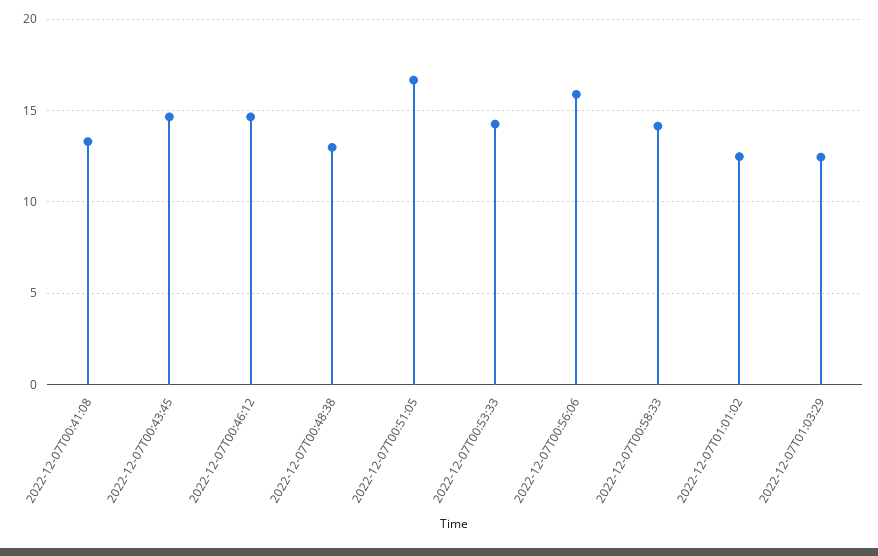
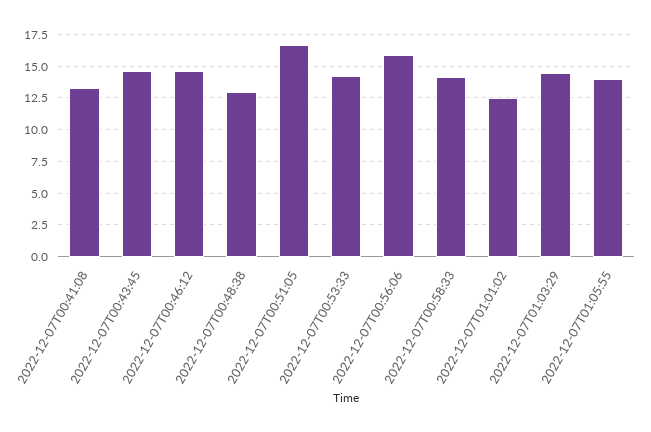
2022-12-07T01:03:29: 12.5 -> 14.5
2022-12-07T01:05:55: none -> 14

